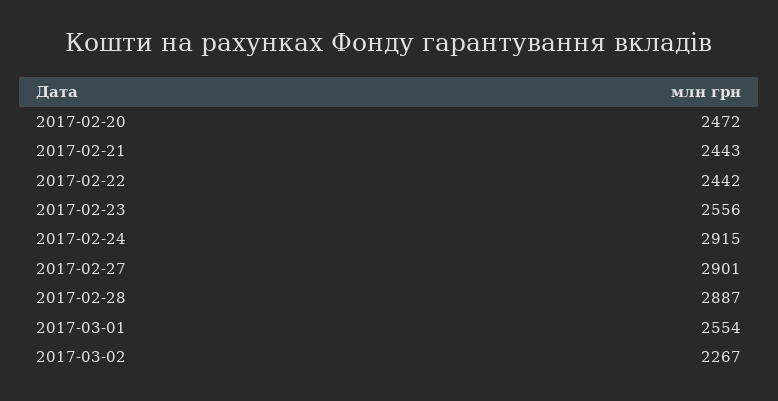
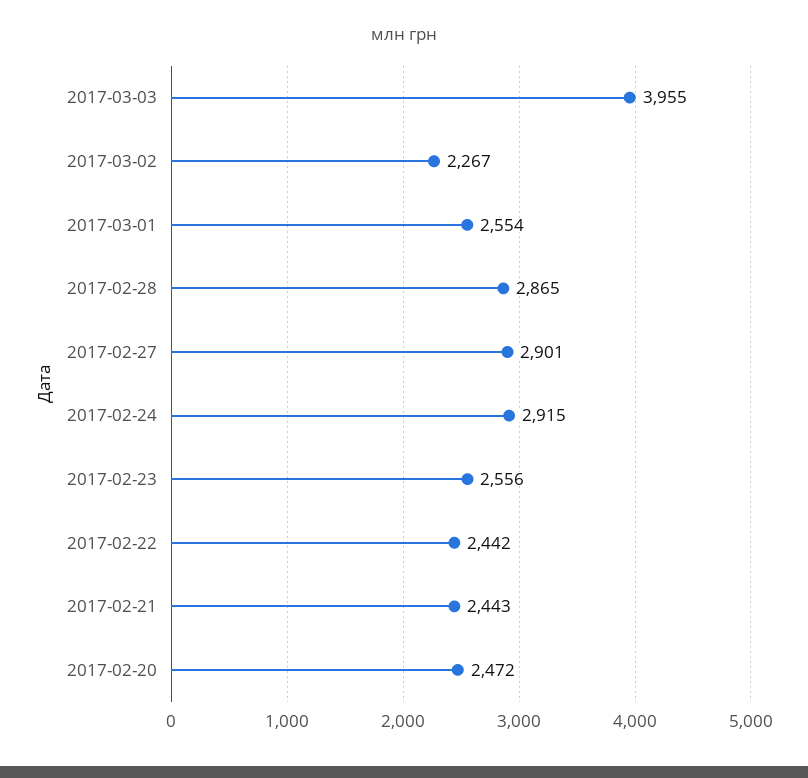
2017-02-28: 2887 -> 2865
2017-03-03: none -> 3955

